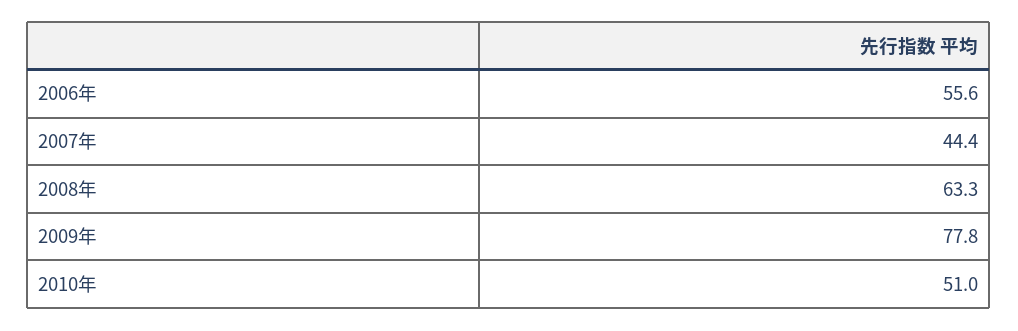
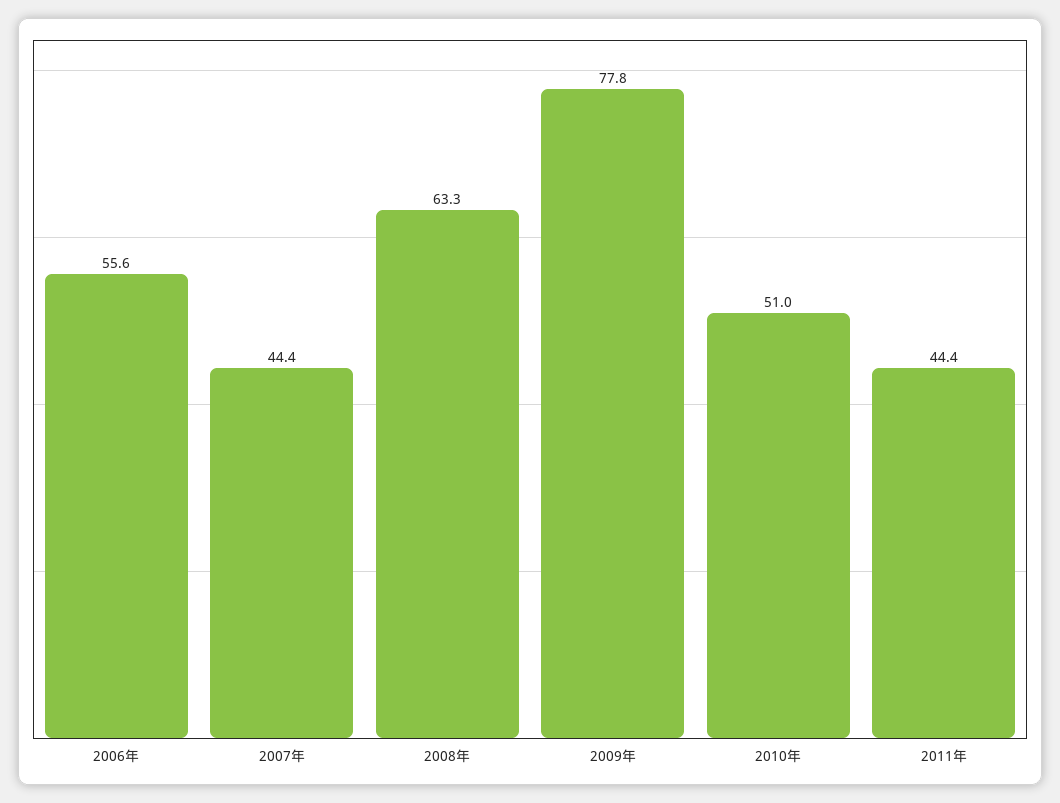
2011年: none -> 44.4

